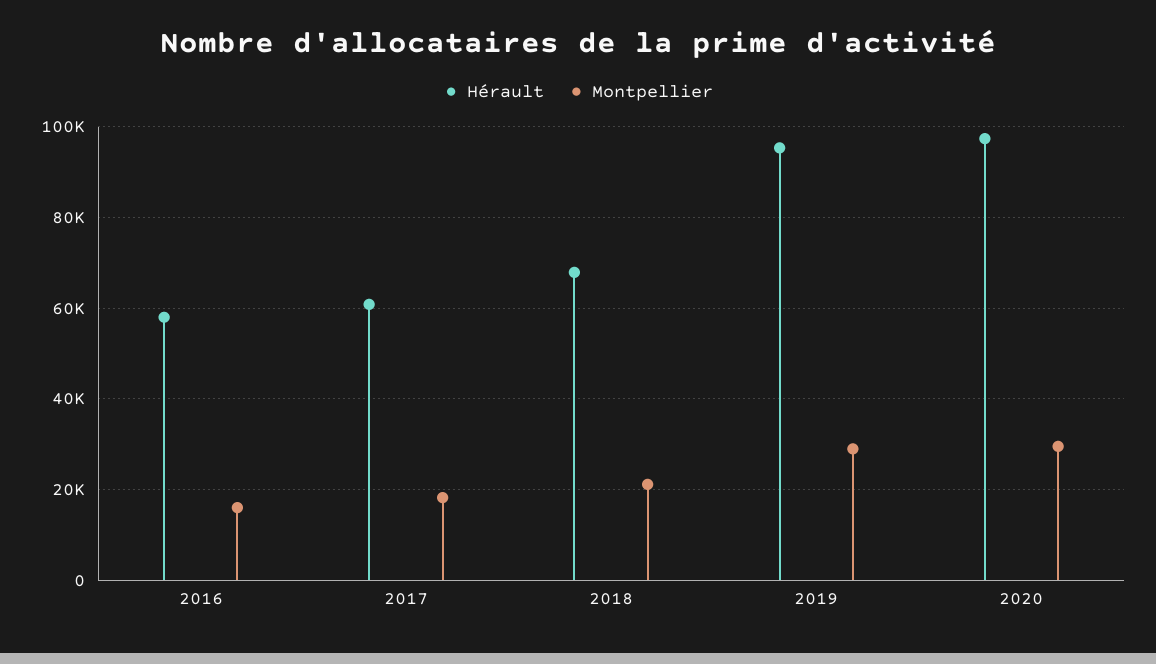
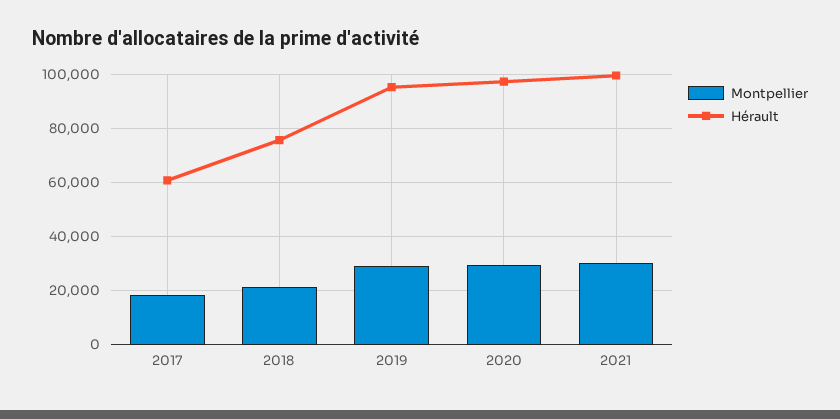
Hérault, 2016: 58000 -> none
Montpellier, 2016: 16000 -> none
Hérault, 2018: 68000 -> 75000
Montpellier, 2021: none -> 30000
Hérault, 2021: none -> 100000

